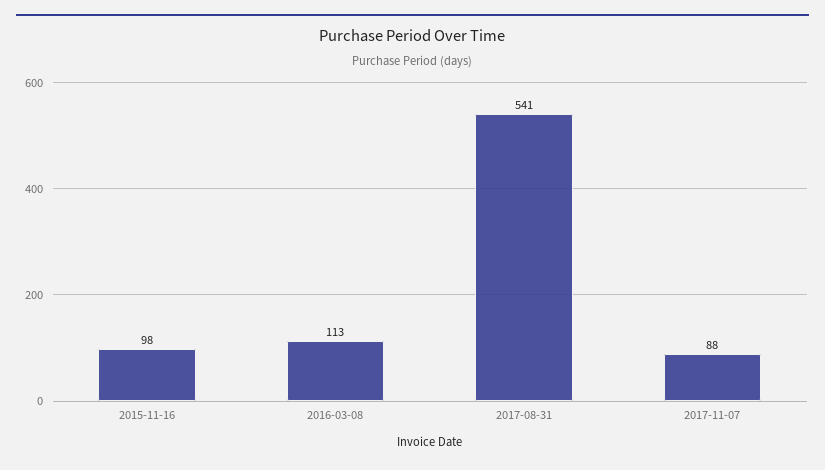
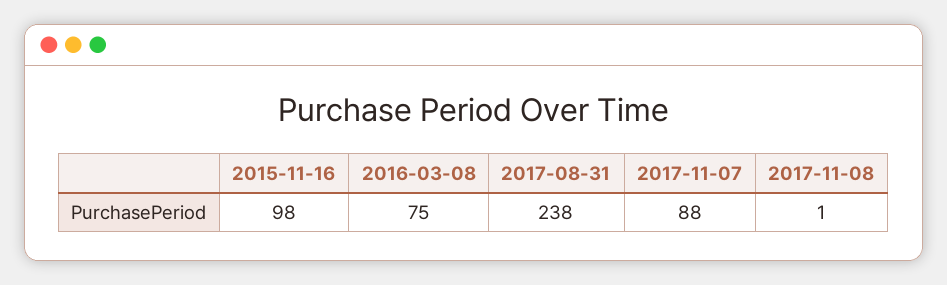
2016-03-08: 113 -> 75
2017-08-31: 541 -> 238
2017-11-08: none -> 1

